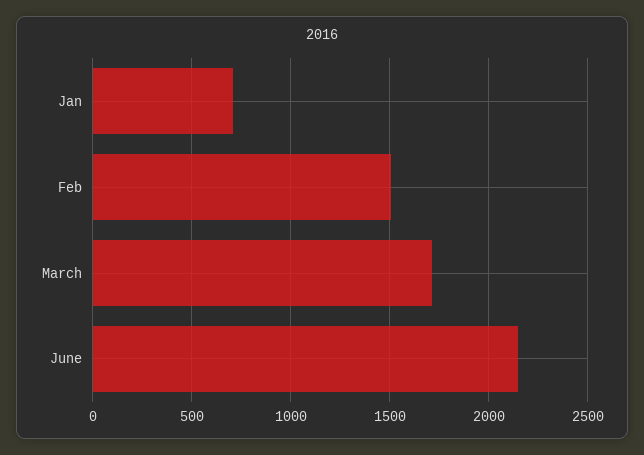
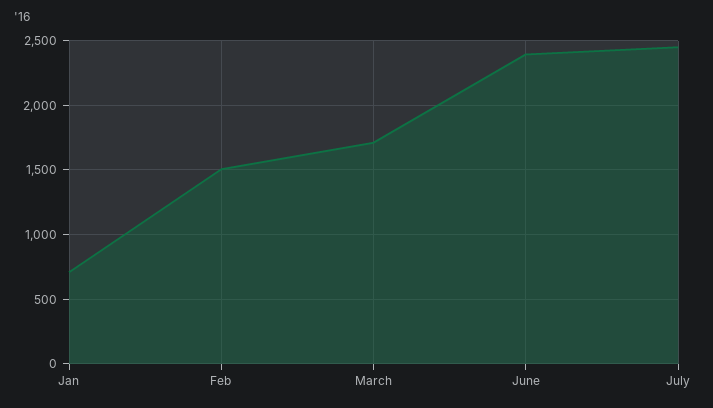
June: 2150 -> 2400
July: none -> 2450

